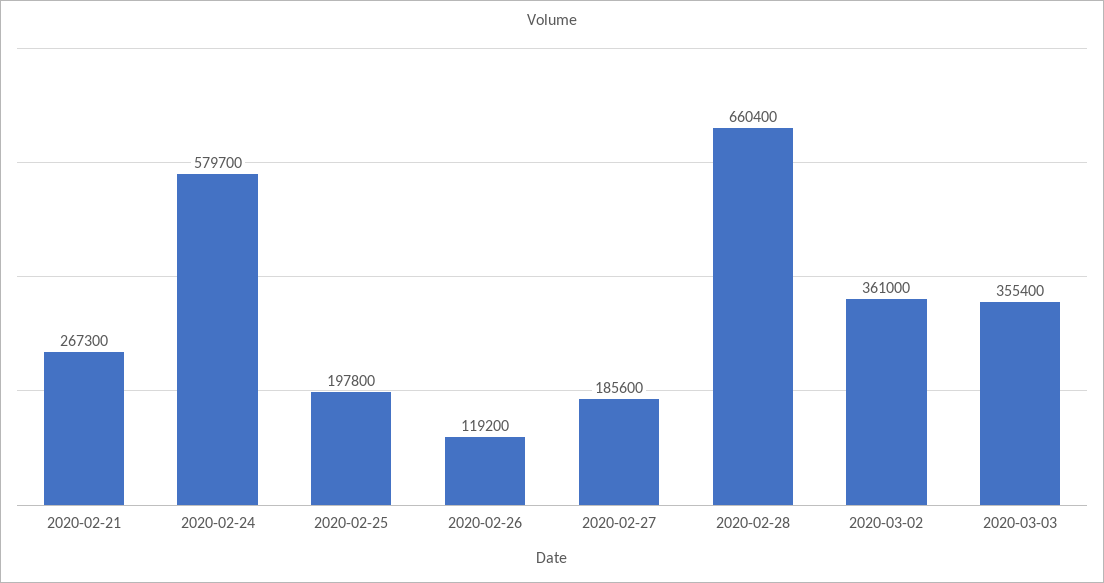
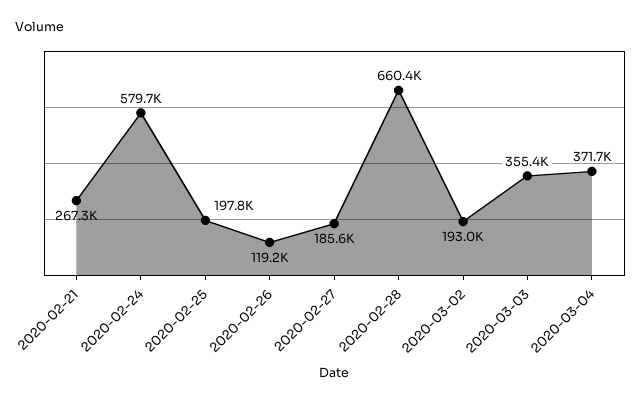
2020-03-02: 361000 -> 193000
2020-03-04: none -> 371700

